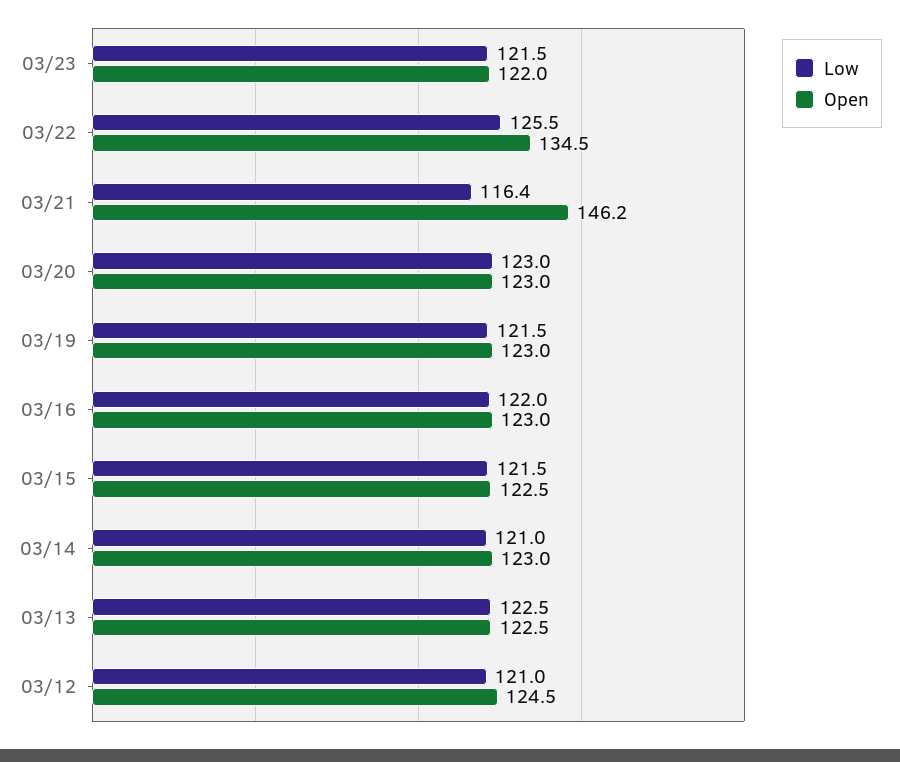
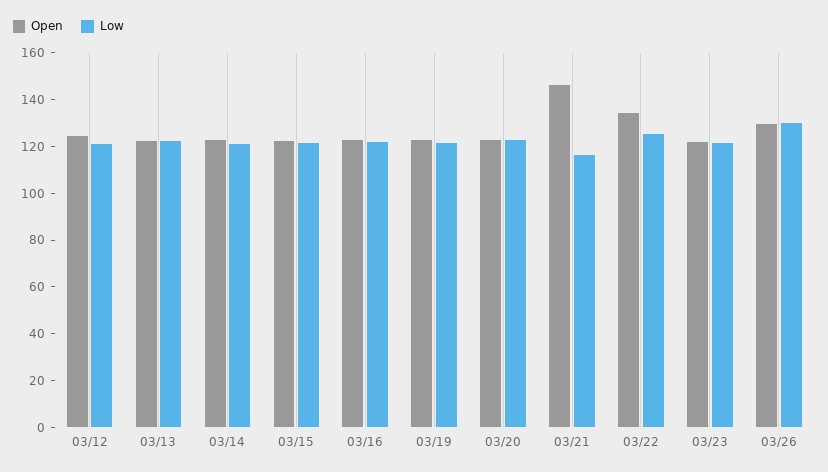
Open, 03/26: none -> 130
Low, 03/26: none -> 130

